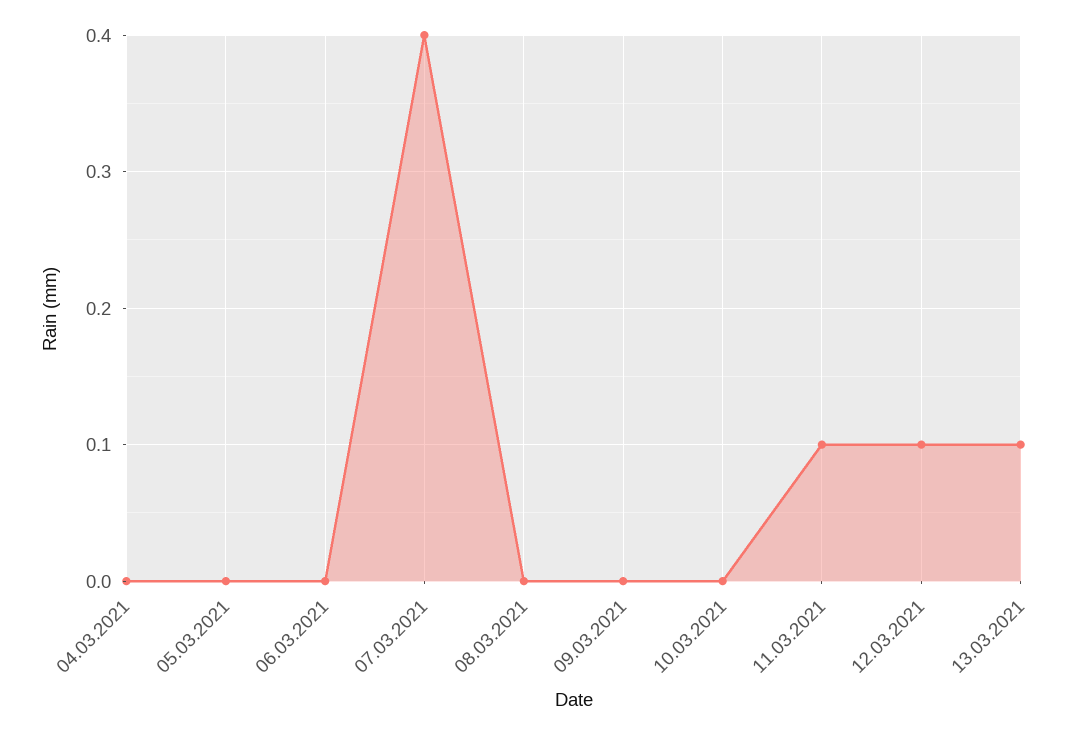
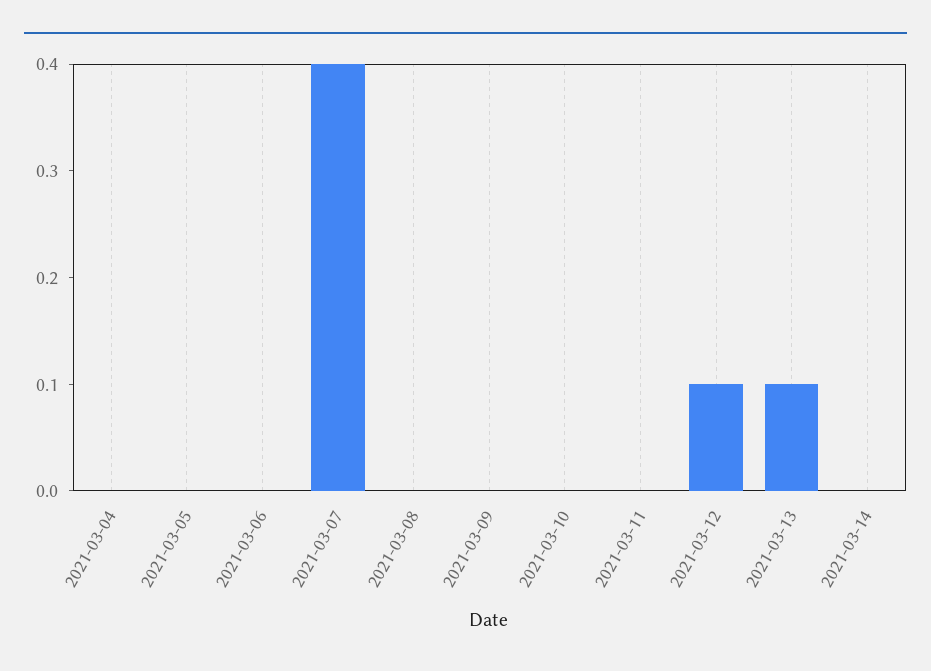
11.03.2021: 0.1 -> 0
2021-03-14: none -> 0

